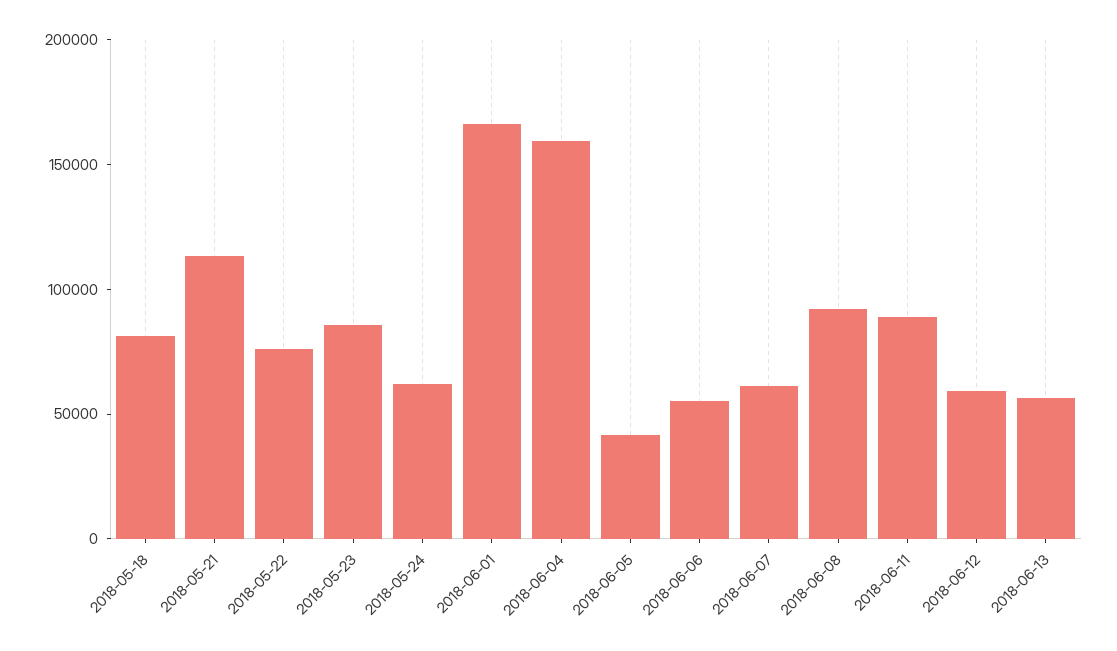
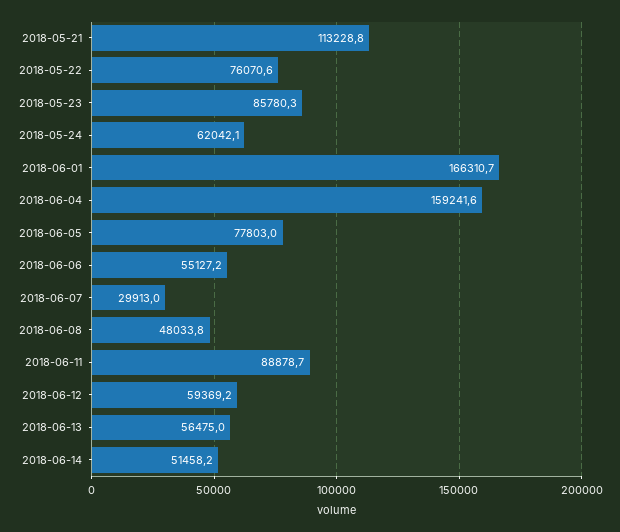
2018-05-18: 80000 -> none
2018-06-05: 40000 -> 77803
2018-06-07: 60000 -> 29913
2018-06-08: 90000 -> 48033.8
2018-06-14: none -> 51458.2

